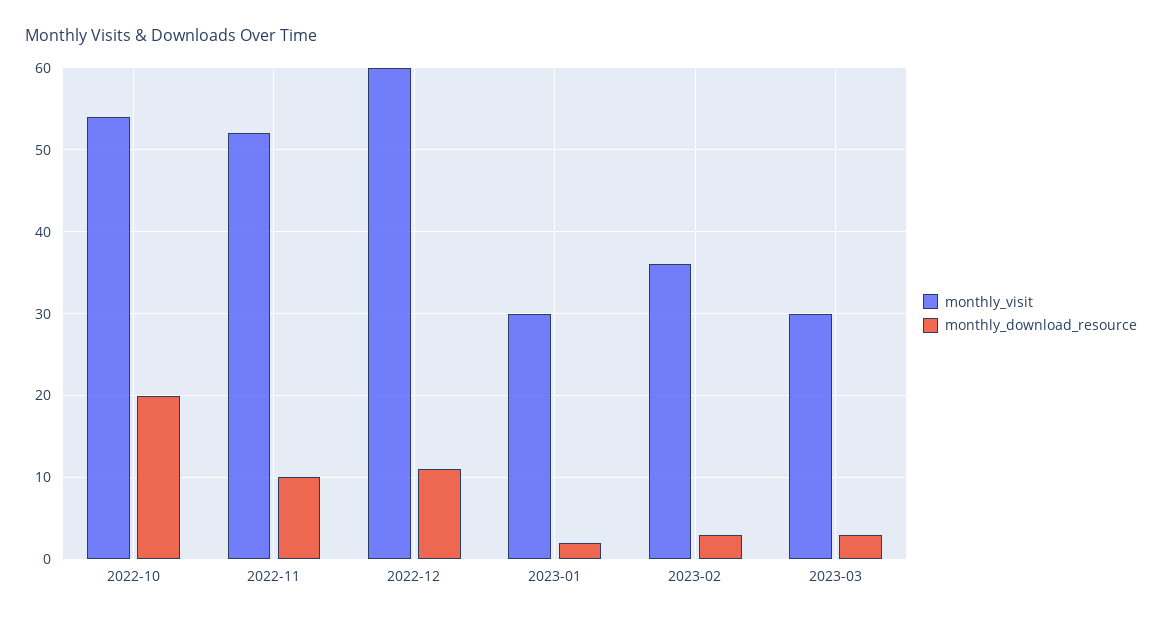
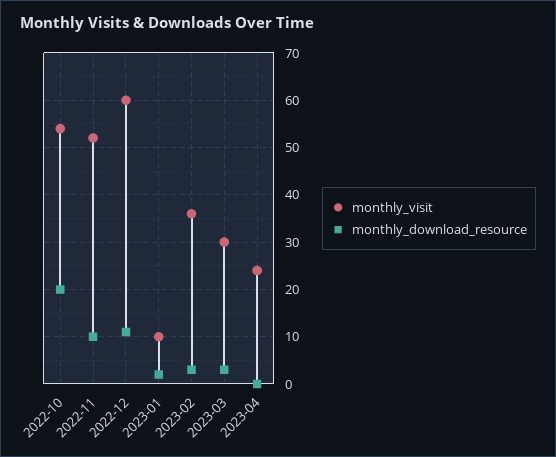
monthly_visit, 2023-01: 30 -> 10
monthly_visit, 2023-04: none -> 25
monthly_download_resource, 2023-04: none -> 0

